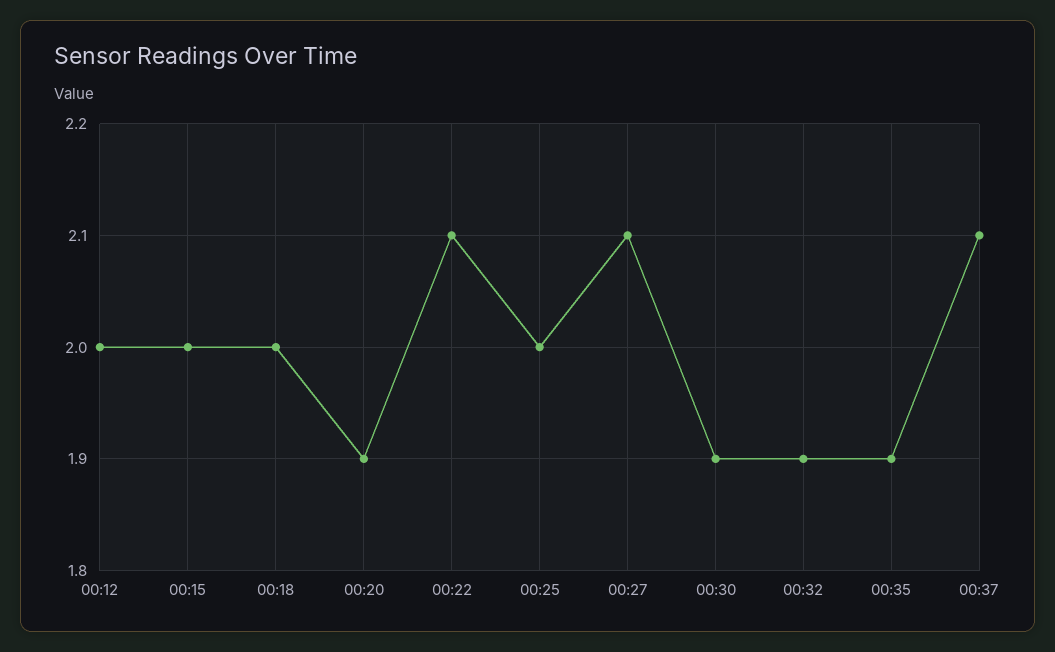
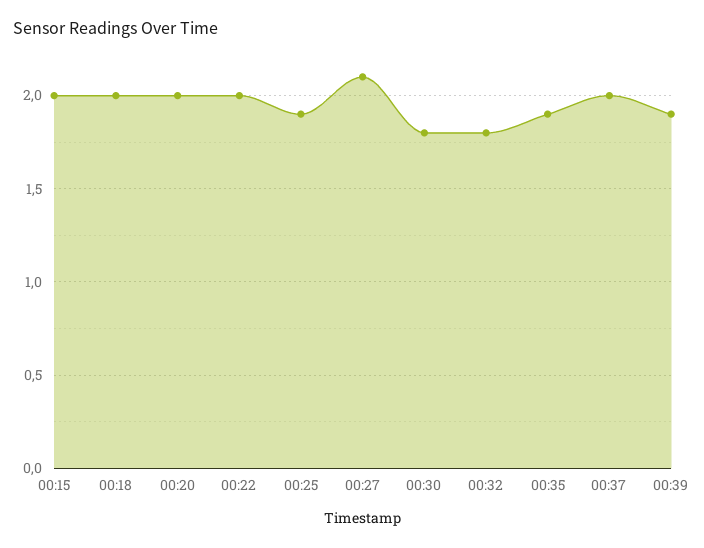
00:12: 2 -> none
00:20: 1.9 -> 2
00:22: 2.1 -> 2
00:25: 2 -> 1.9
00:30: 1.9 -> 1.8
00:32: 1.9 -> 1.8
00:37: 2.1 -> 2
00:39: none -> 1.9

